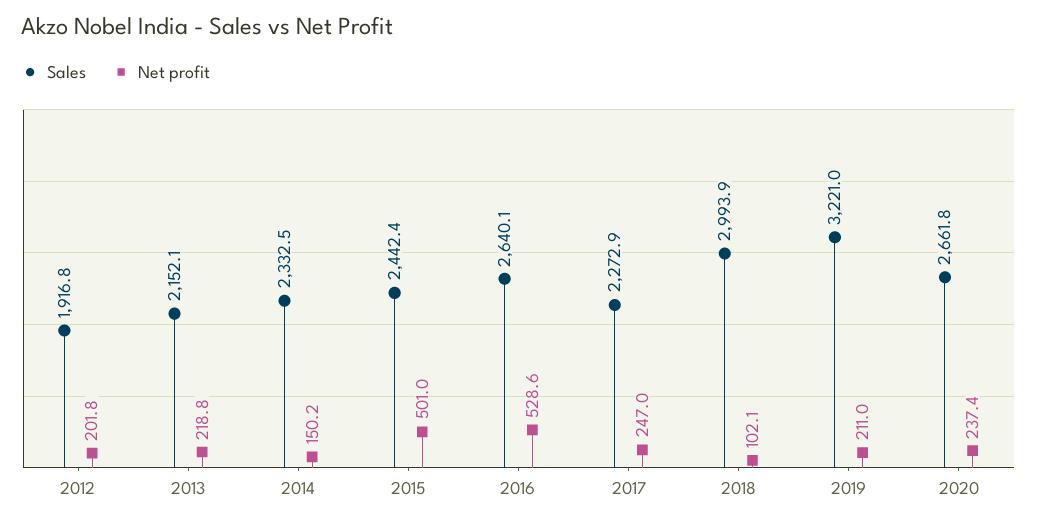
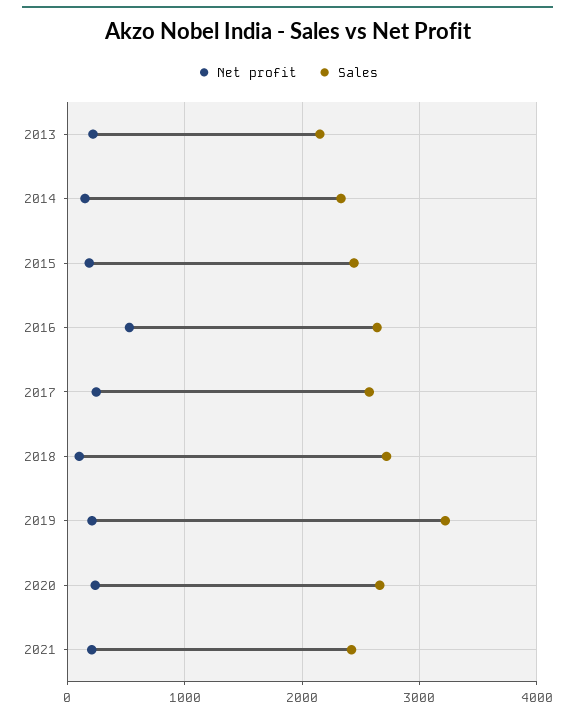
Sales, 2012: 1916.8 -> none
Net profit, 2012: 201.8 -> none
Net profit, 2015: 501 -> 200
Sales, 2017: 2272.9 -> 2600
Sales, 2018: 2993.9 -> 2700
Net profit, 2021: none -> 200
Sales, 2021: none -> 2400

